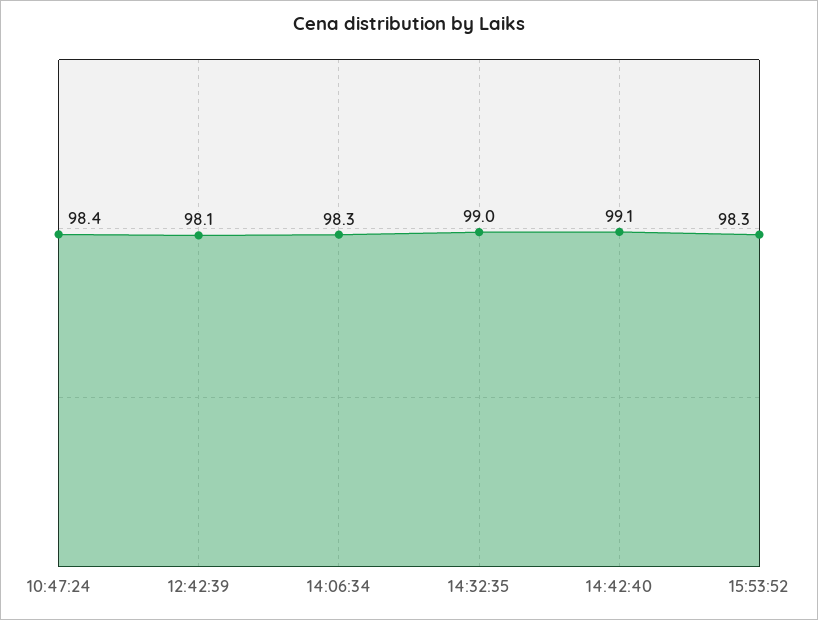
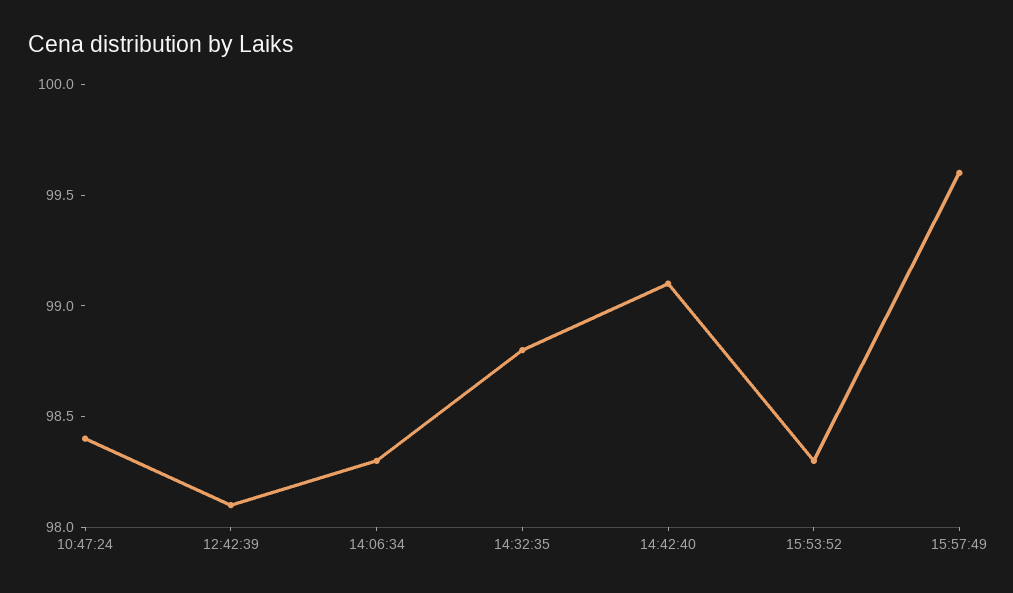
14:32:35: 99 -> 98.8
15:57:49: none -> 99.6

